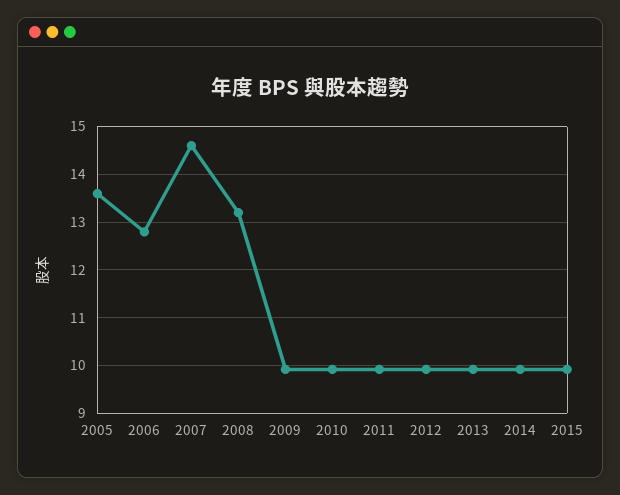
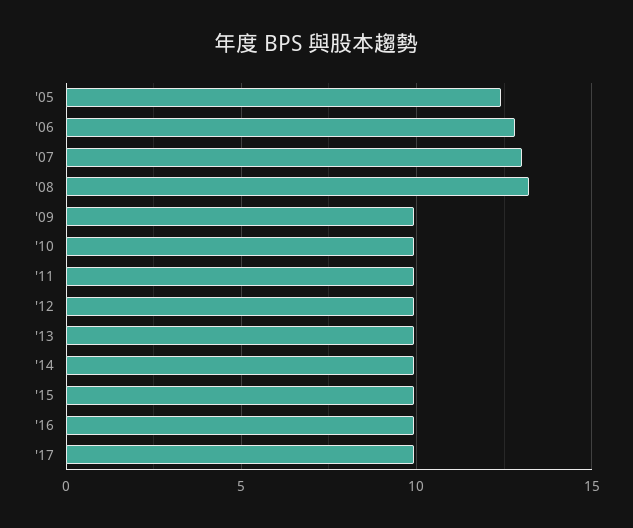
2005: 13.6 -> 12.5
2007: 14.6 -> 13
'16: none -> 10
'17: none -> 10

